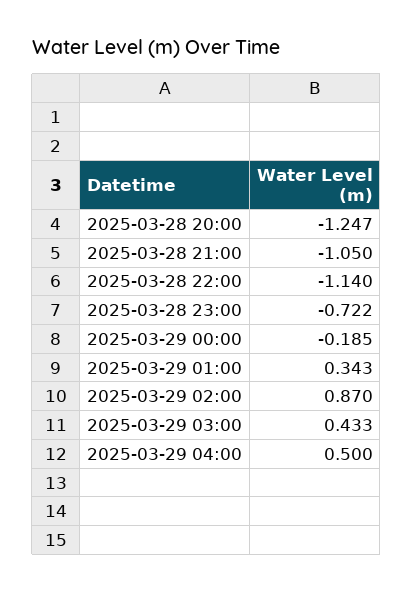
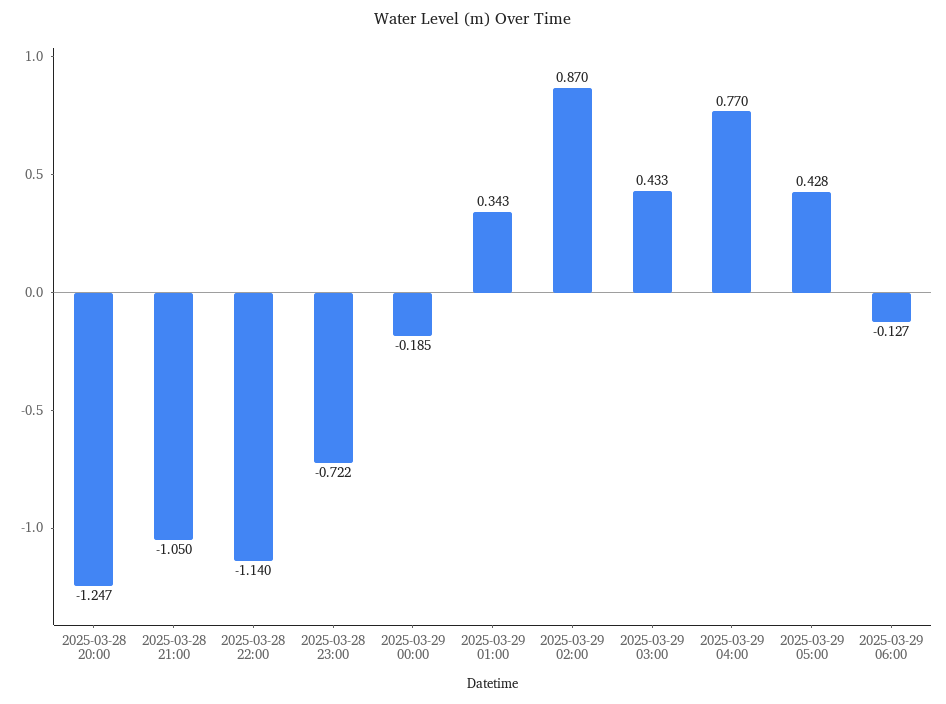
2025-03-29 04:00: 0.5 -> 0.77
2025-03-29 05:00: none -> 0.428
2025-03-29 06:00: none -> -0.127

